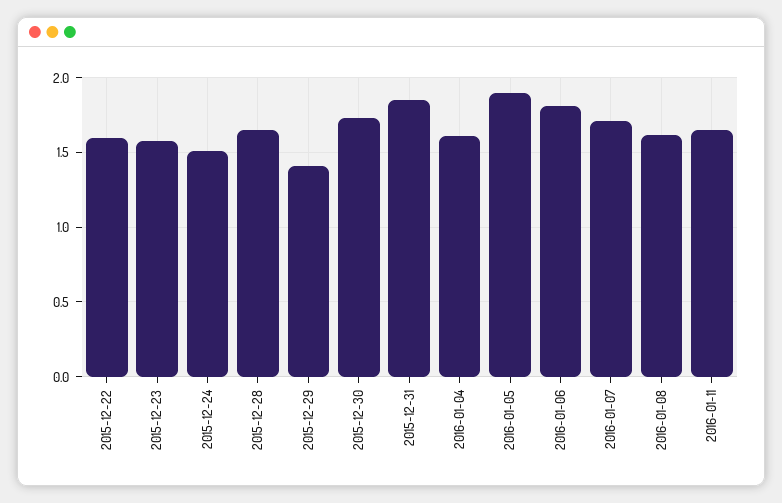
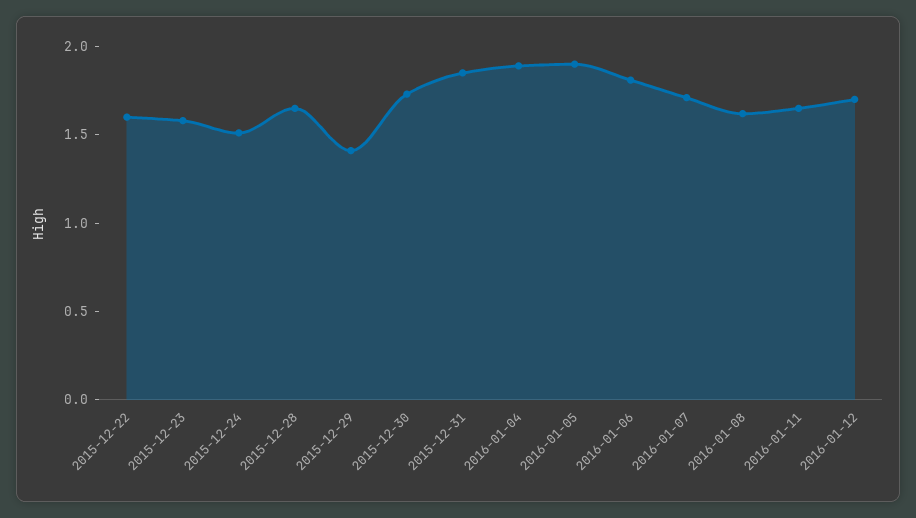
2016-01-04: 1.6 -> 1.9
2016-01-12: none -> 1.7

